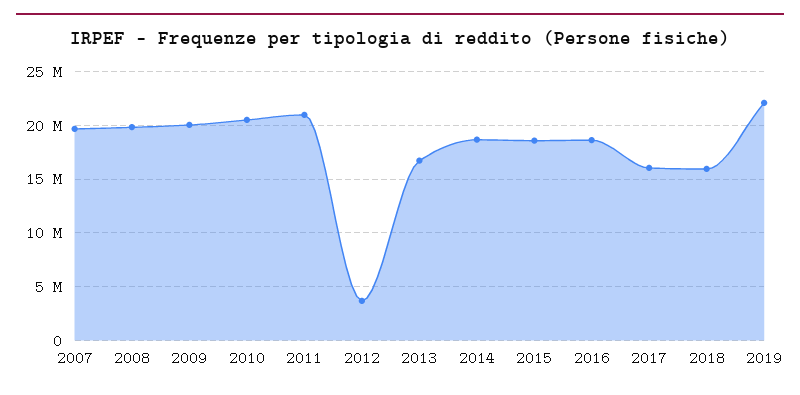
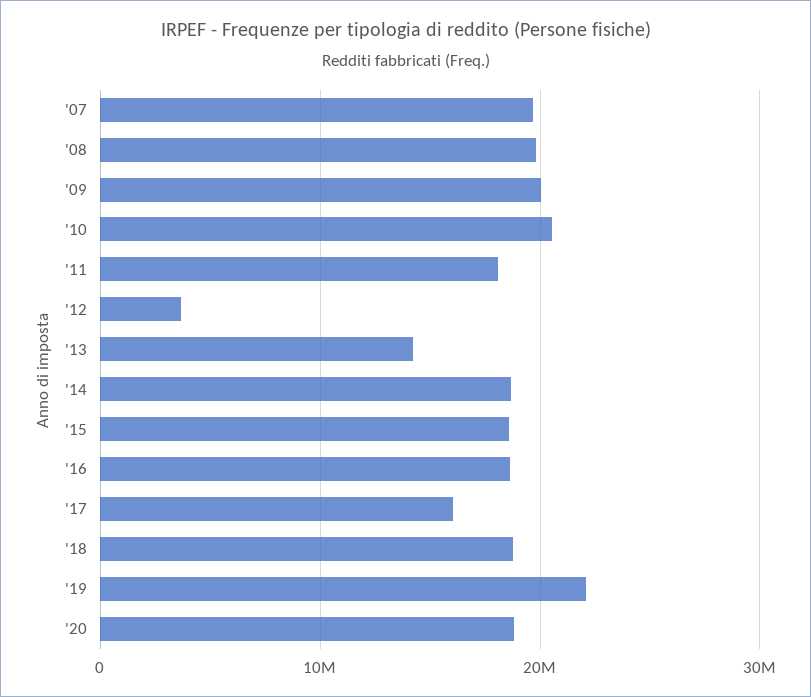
2011: 21000000 -> 18000000
2013: 17000000 -> 14000000
2018: 16000000 -> 19000000
'20: none -> 19000000

